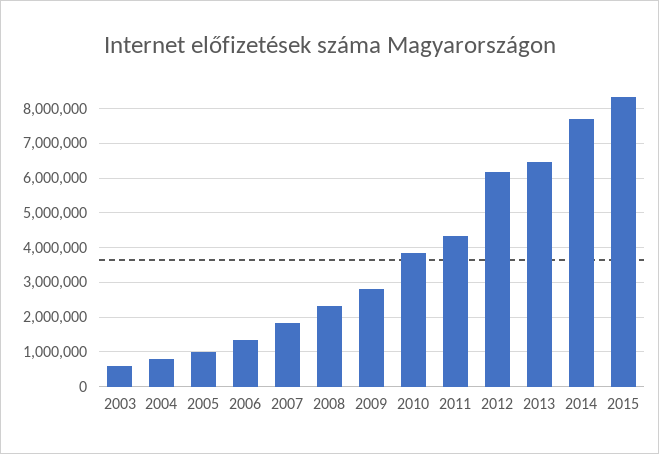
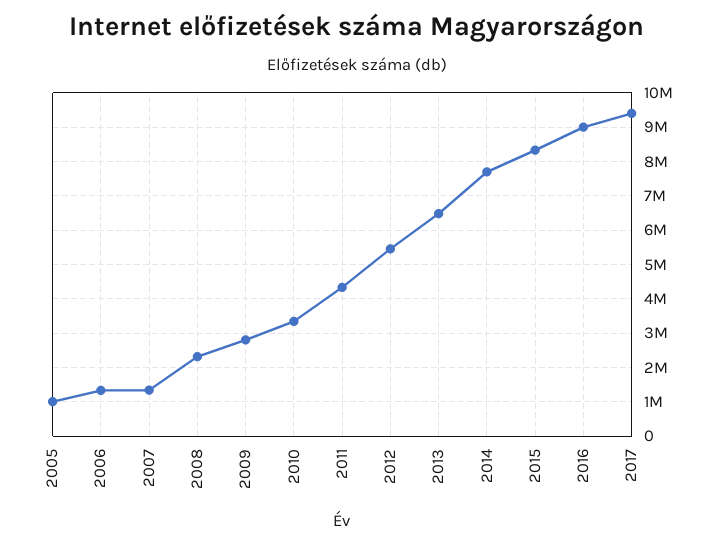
2003: 600000 -> none
2004: 800000 -> none
2007: 1800000 -> 1400000
2010: 3800000 -> 3400000
2012: 6200000 -> 5400000
2016: none -> 9000000
2017: none -> 9400000

